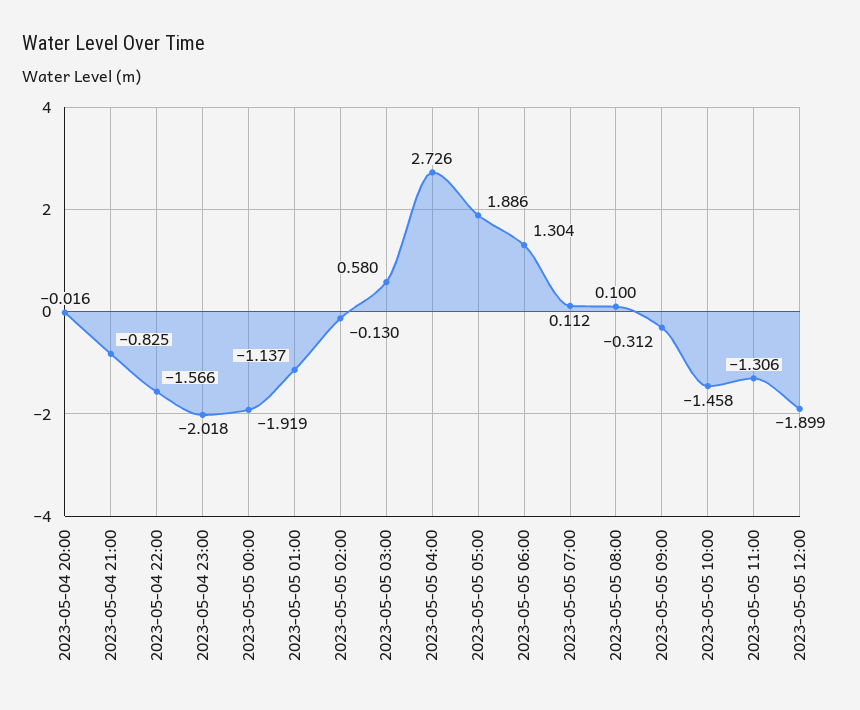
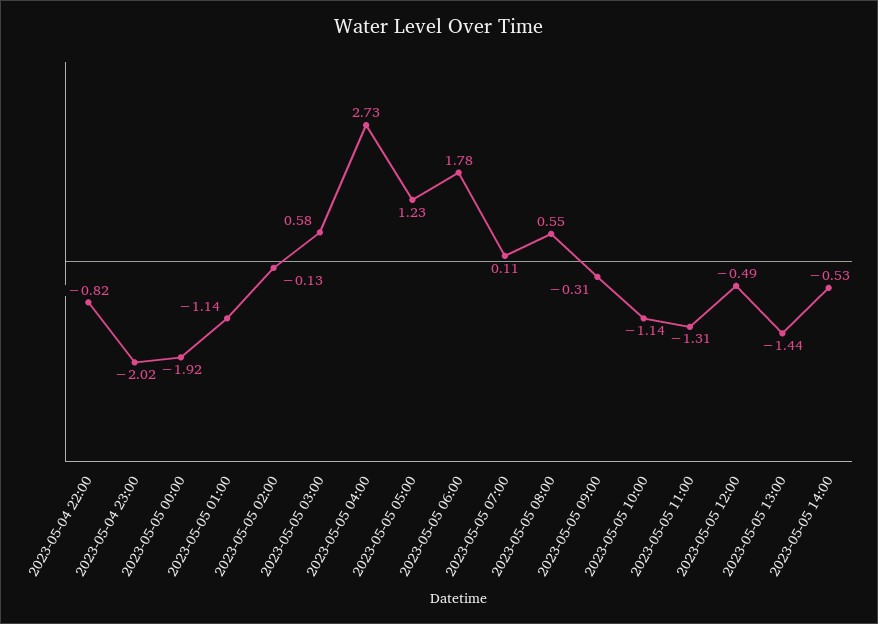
2023-05-04 20:00: -0.016 -> none
2023-05-04 21:00: -0.825 -> none
2023-05-04 22:00: -1.566 -> -0.82
2023-05-05 05:00: 1.886 -> 1.23
2023-05-05 06:00: 1.304 -> 1.78
2023-05-05 08:00: 0.1 -> 0.55
2023-05-05 10:00: -1.458 -> -1.14
2023-05-05 12:00: -1.899 -> -0.49
2023-05-05 13:00: none -> -1.44
2023-05-05 14:00: none -> -0.53

